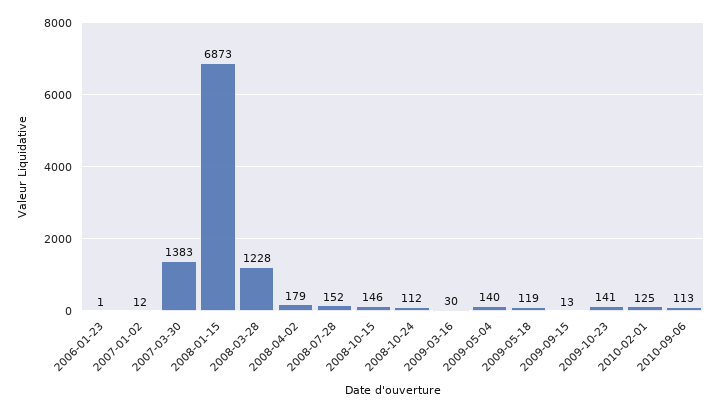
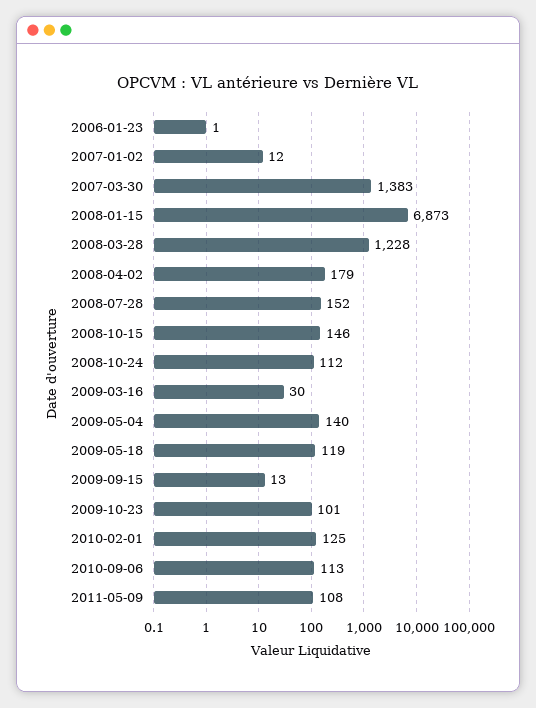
2009-10-23: 141 -> 101
2011-05-09: none -> 108

